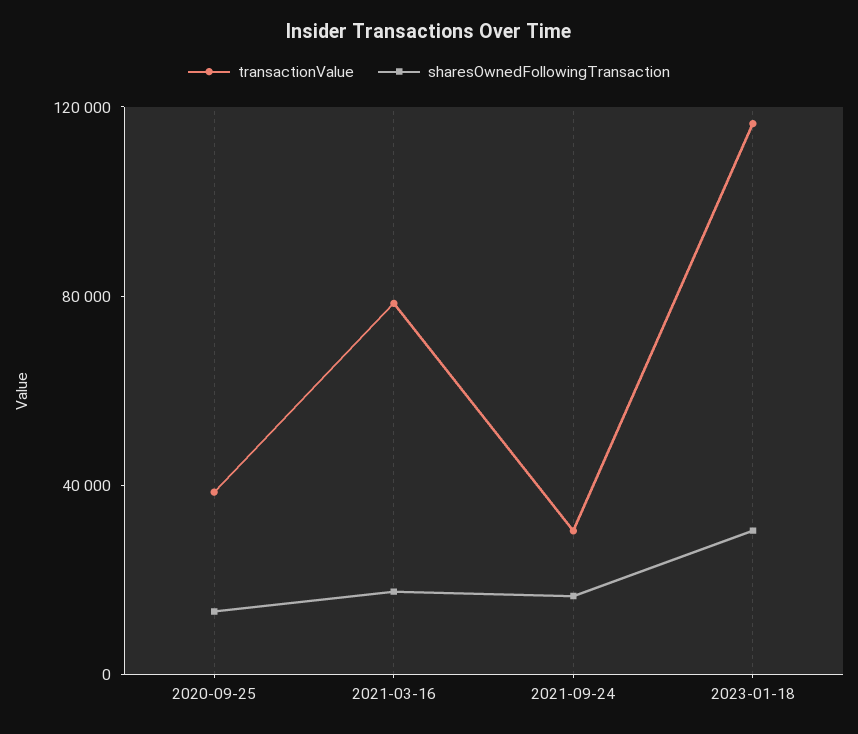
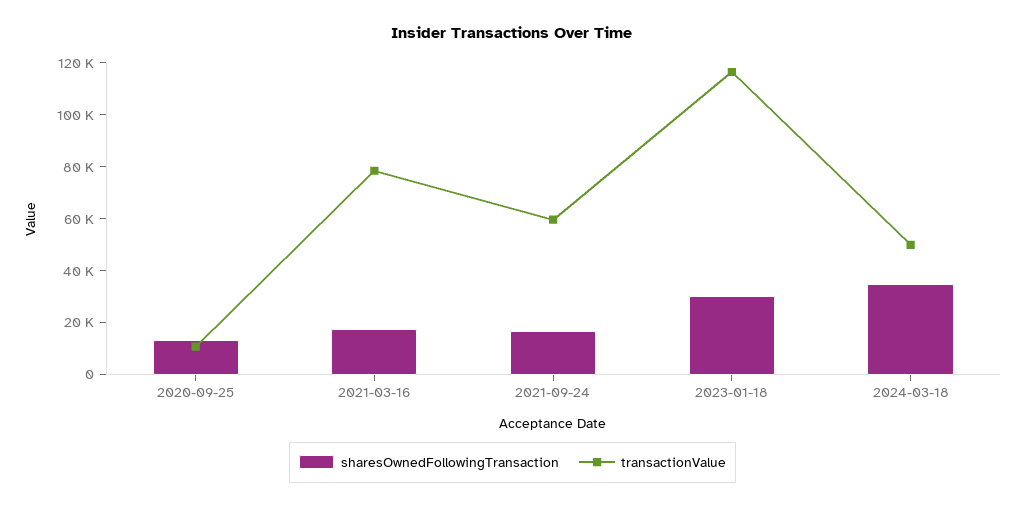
transactionValue, 2020-09-25: 40000 -> 10000
transactionValue, 2021-09-24: 30000 -> 60000
sharesOwnedFollowingTransaction, 2024-03-18: none -> 35000
transactionValue, 2024-03-18: none -> 50000

